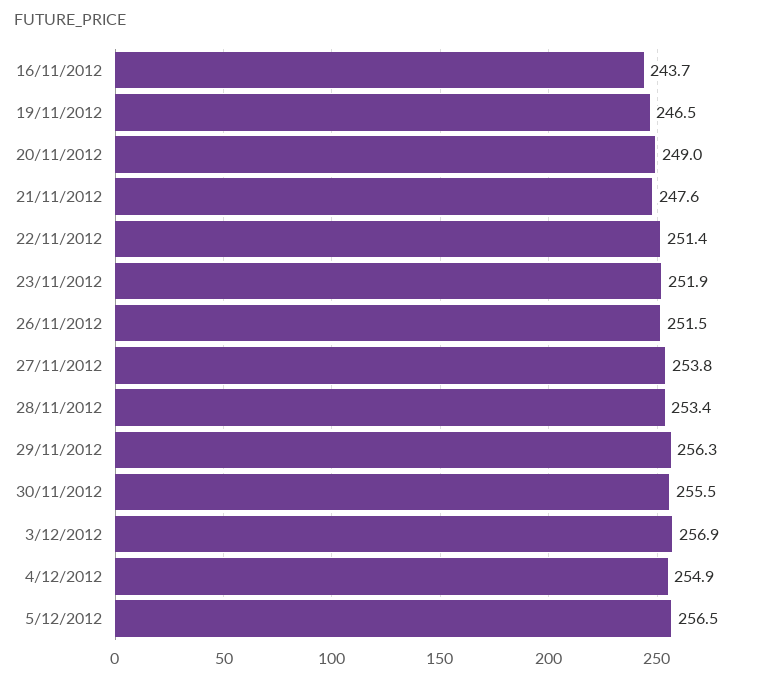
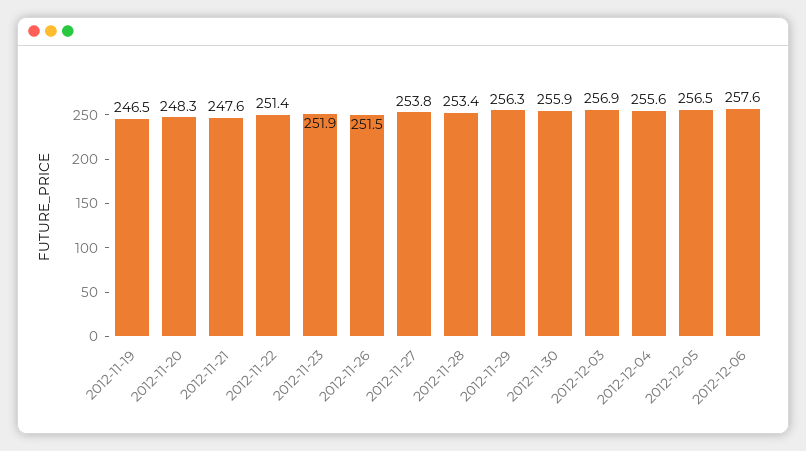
16/11/2012: 243.7 -> none
20/11/2012: 249 -> 248.3
30/11/2012: 255.5 -> 255.9
4/12/2012: 254.9 -> 255.6
2012-12-06: none -> 257.6

